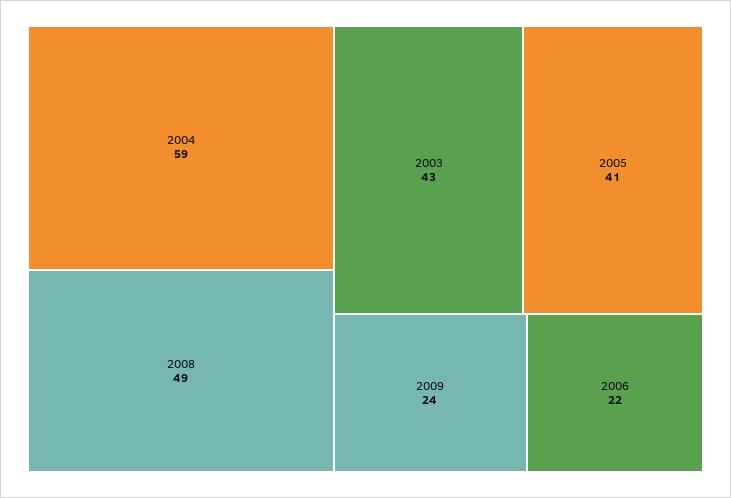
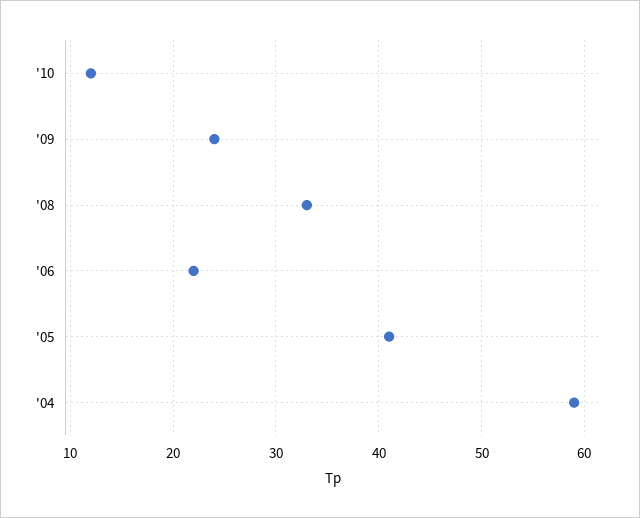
2008: 49 -> 33
2003: 43 -> none
'10: none -> 12

